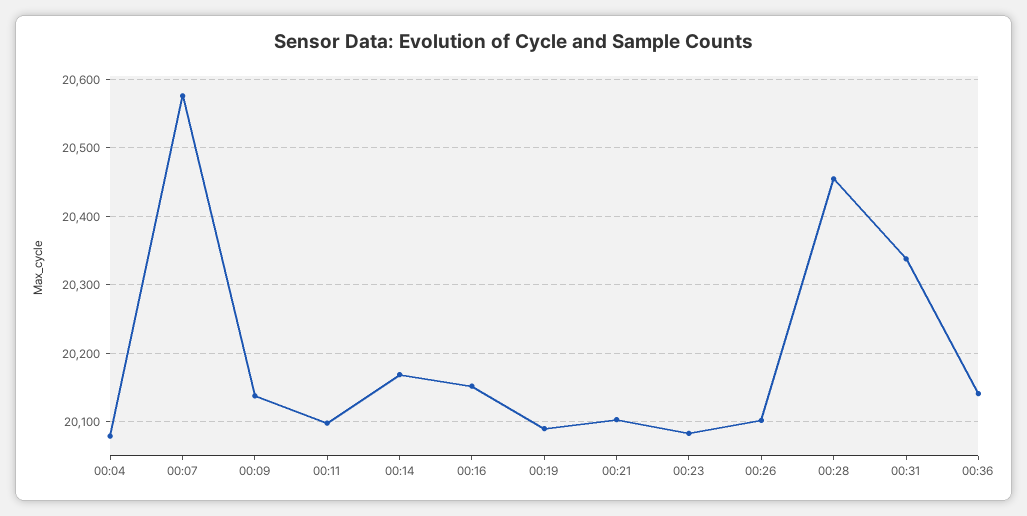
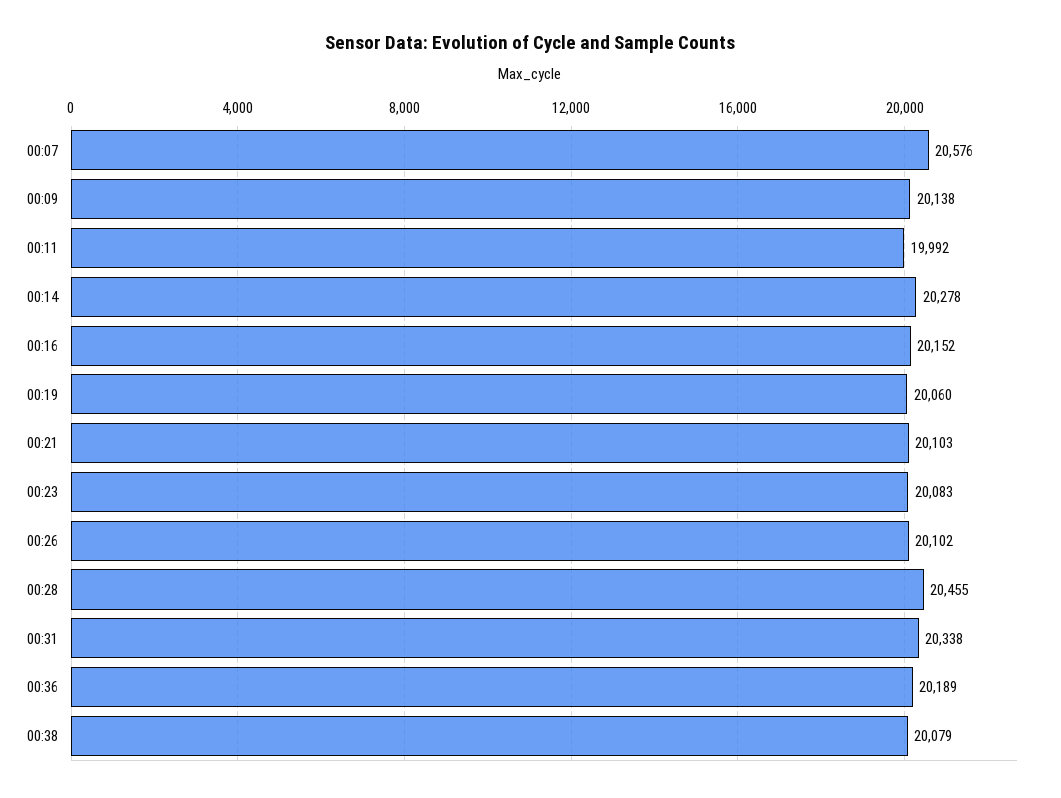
00:04: 20080 -> none
00:11: 20100 -> 19992
00:14: 20170 -> 20278
00:19: 20090 -> 20060
00:36: 20140 -> 20189
00:38: none -> 20079

